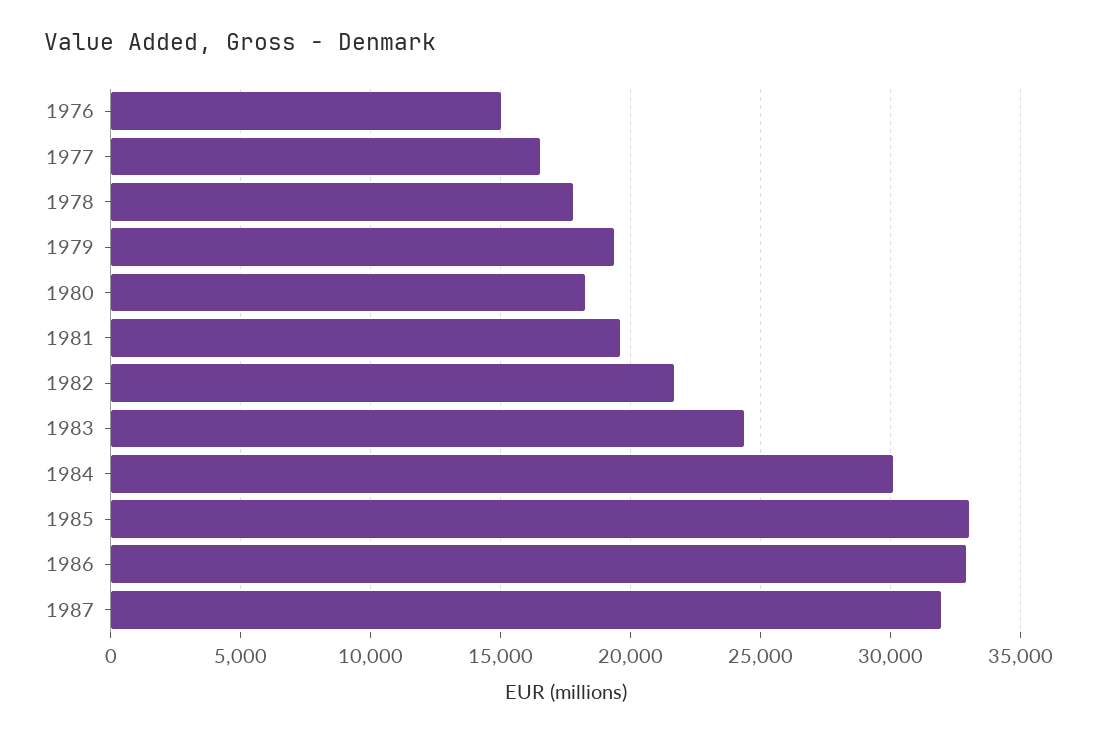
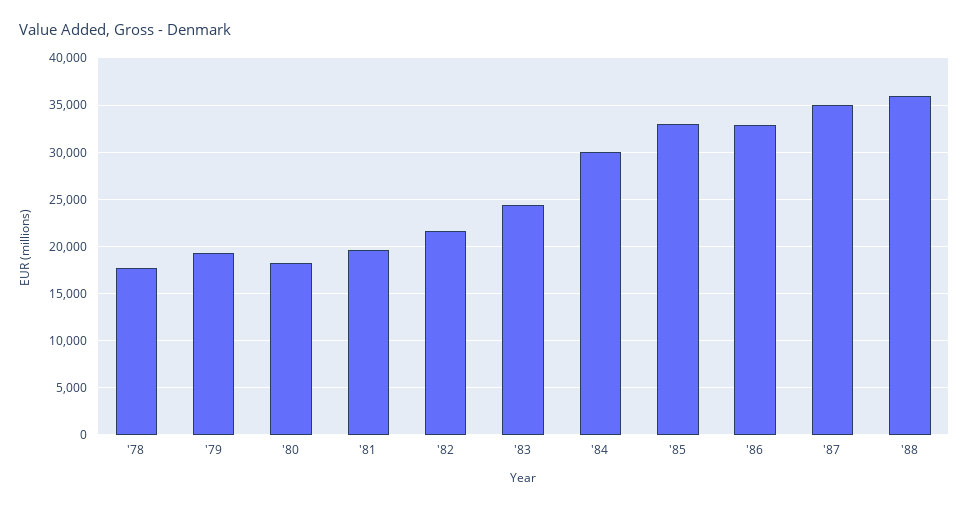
1976: 15000 -> none
1977: 16500 -> none
1987: 32000 -> 35000
'88: none -> 36000

